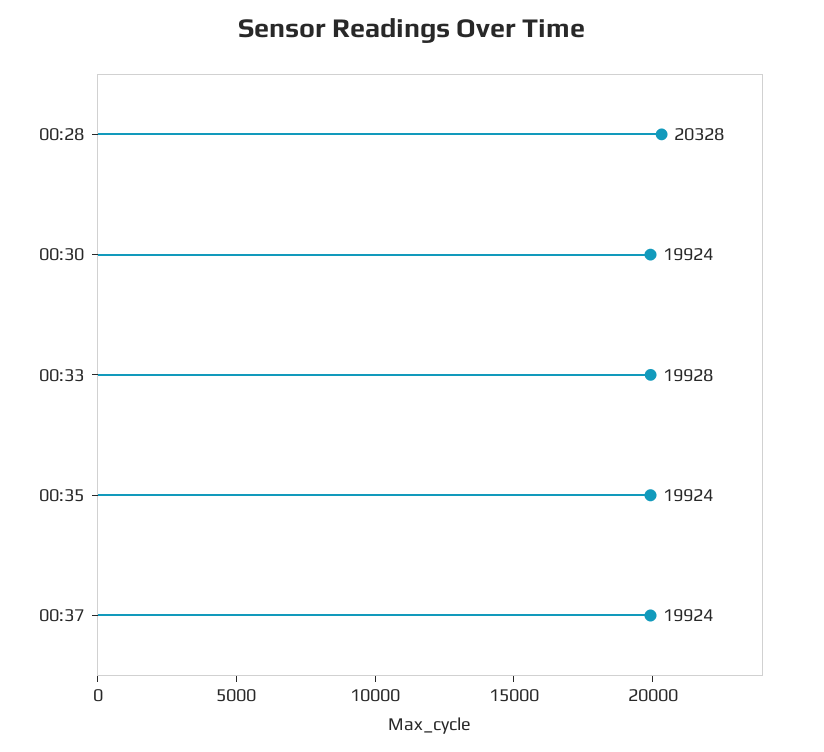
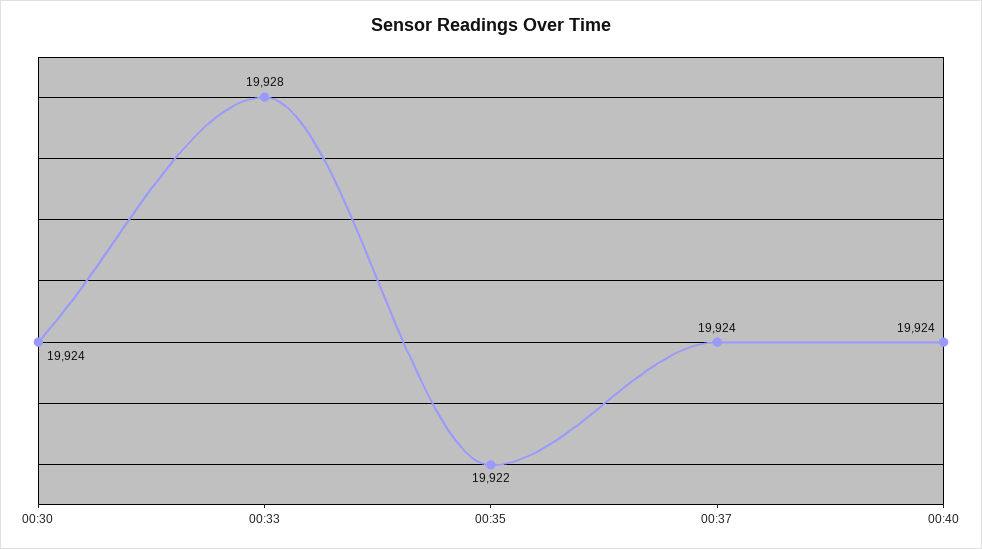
00:28: 20328 -> none
00:35: 19924 -> 19922
00:40: none -> 19924

